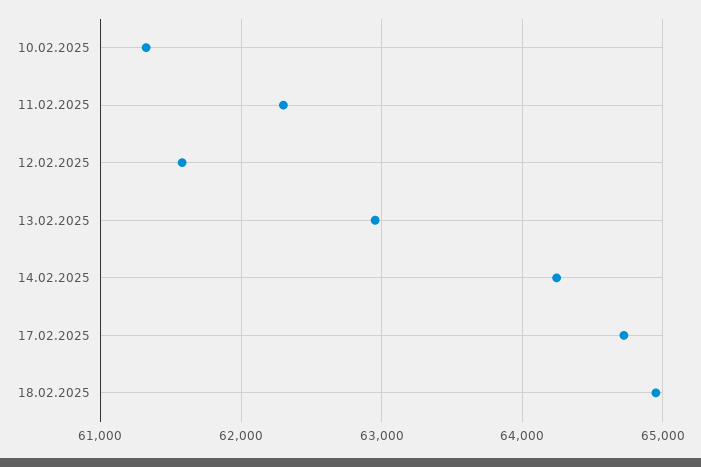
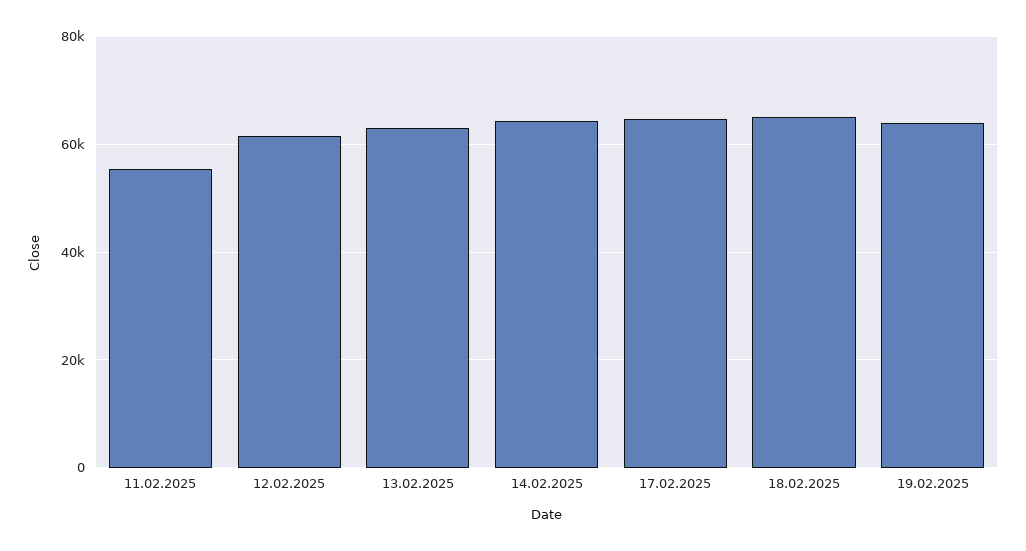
10.02.2025: 61300 -> none
11.02.2025: 62300 -> 56000
19.02.2025: none -> 64000

